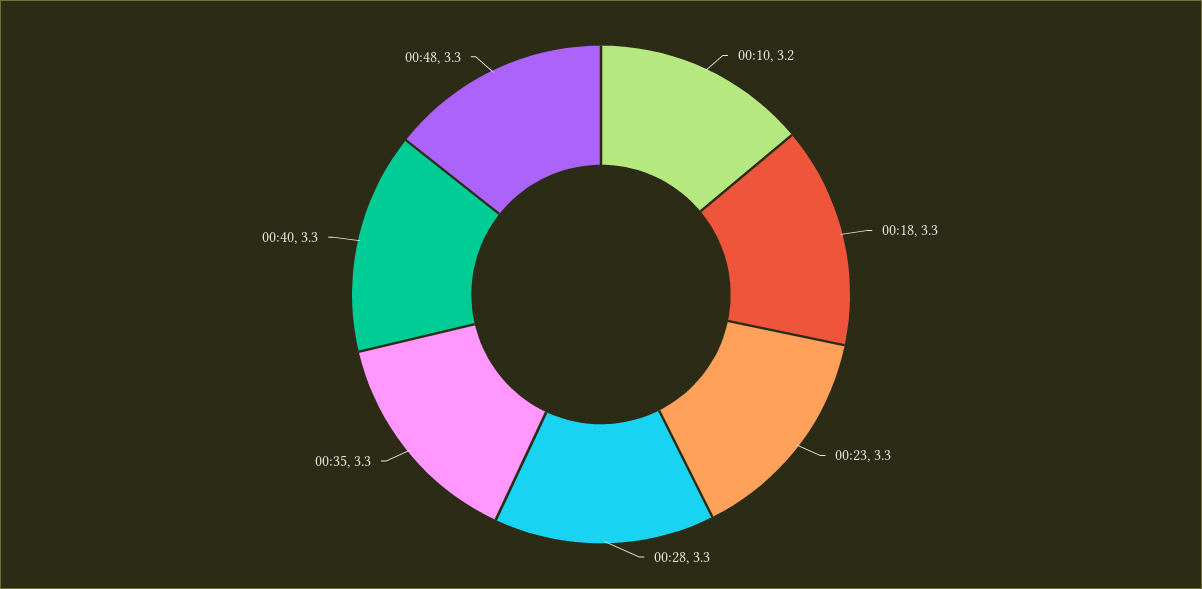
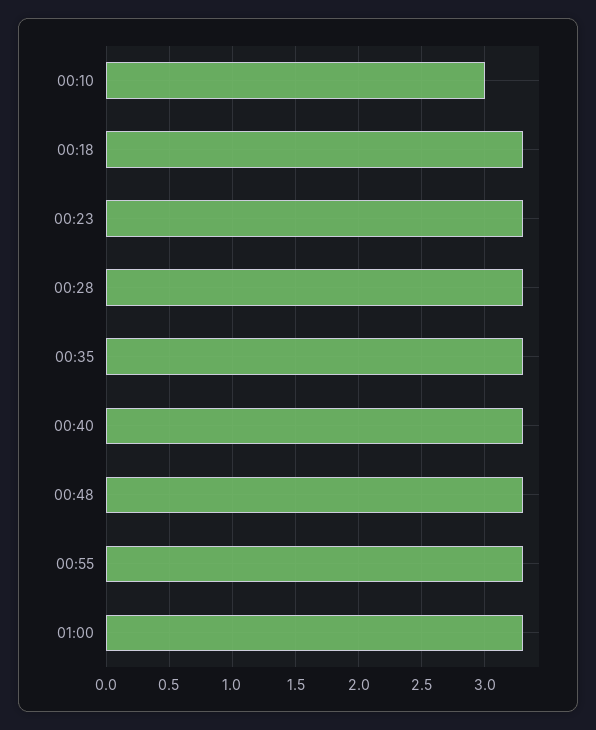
00:10: 3.2 -> 3
00:55: none -> 3.3
01:00: none -> 3.3

